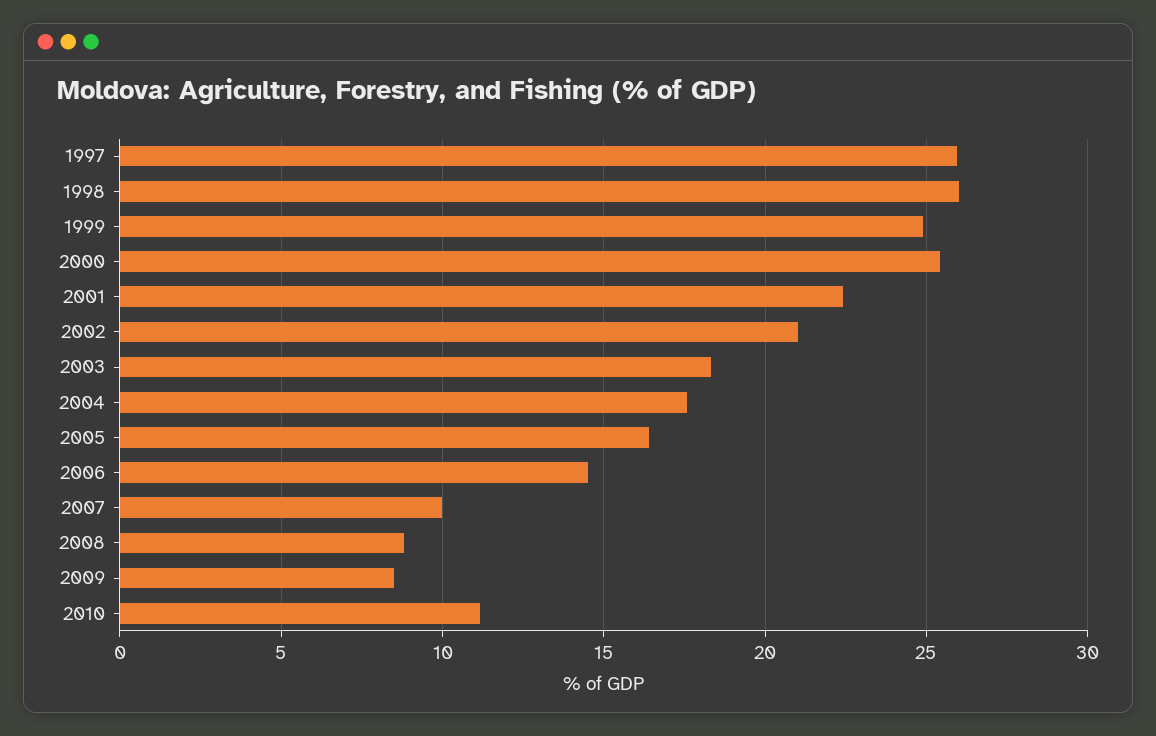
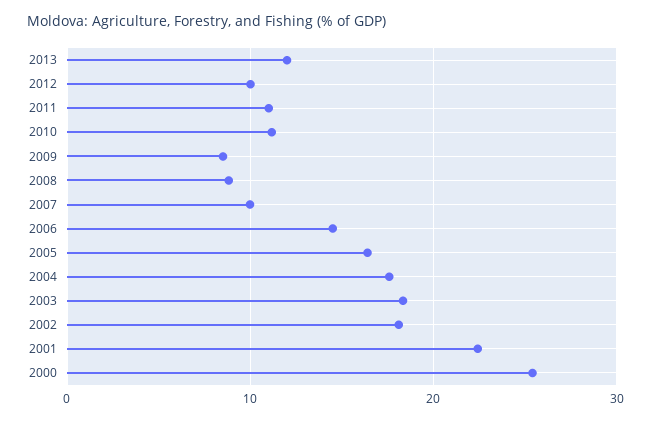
1997: 26 -> none
1998: 26 -> none
1999: 25 -> none
2002: 21 -> 18
2013: none -> 12
2012: none -> 10
2011: none -> 11

